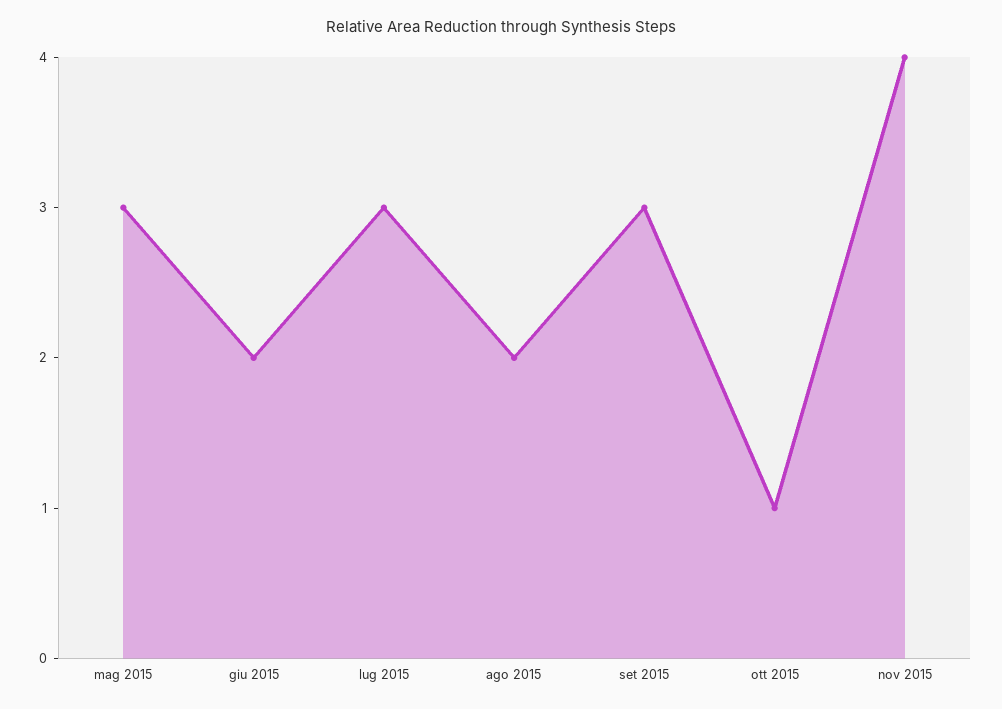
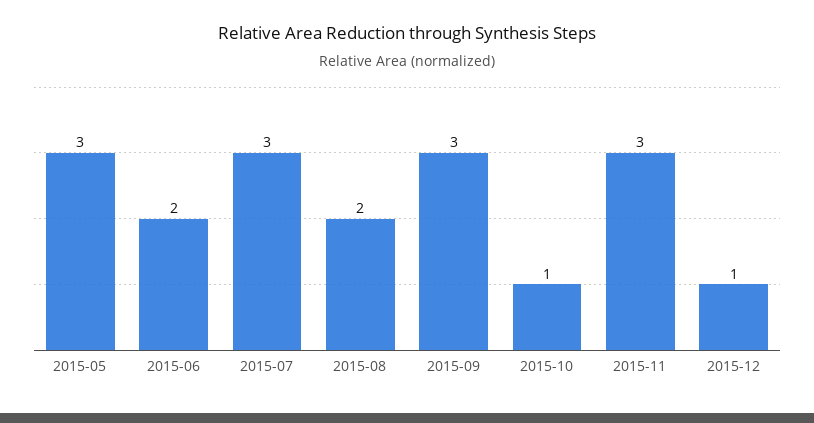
nov 2015: 4 -> 3
2015-12: none -> 1

